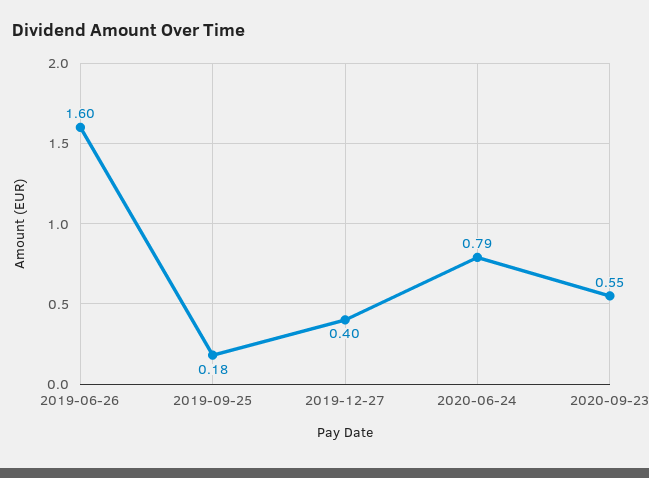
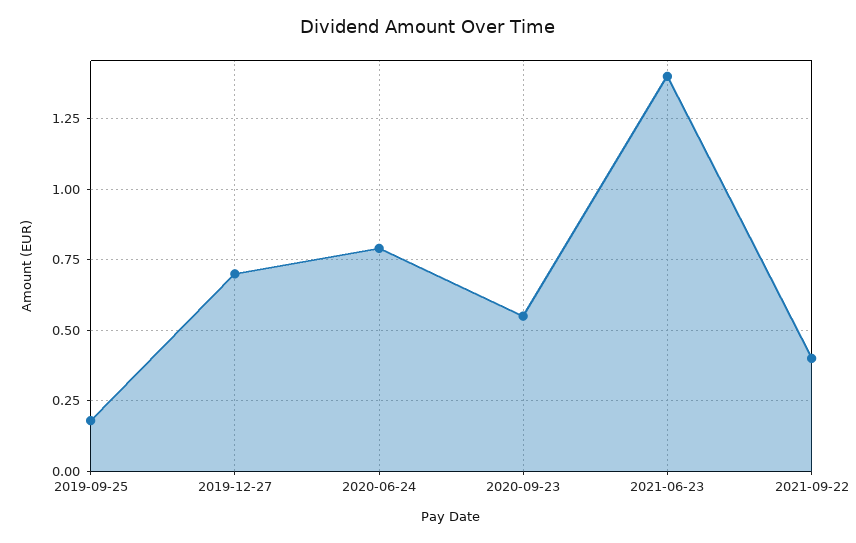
2019-06-26: 1.6 -> none
2019-12-27: 0.4 -> 0.7
2021-06-23: none -> 1.4
2021-09-22: none -> 0.4

